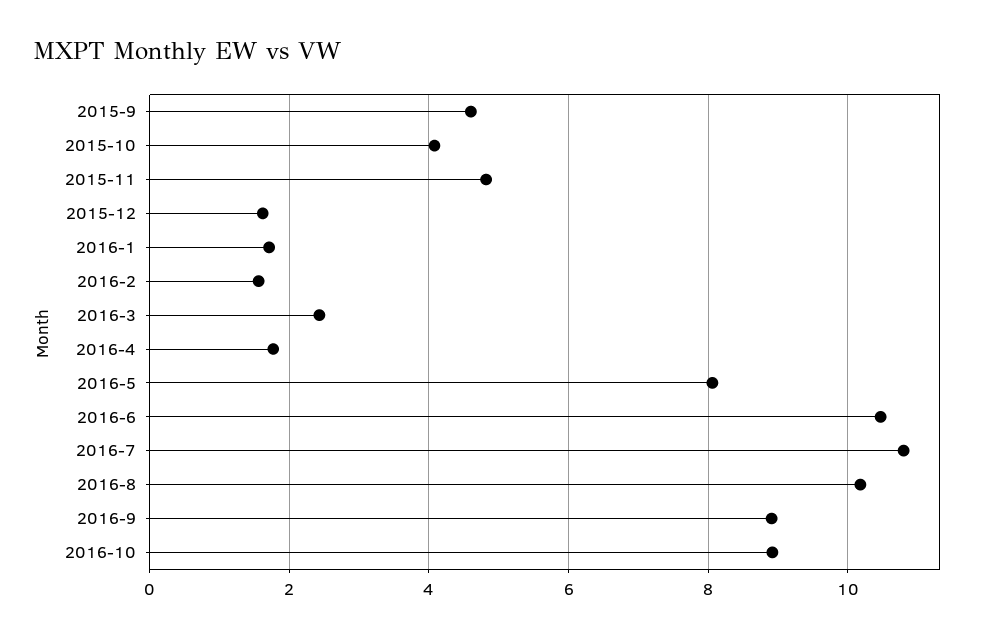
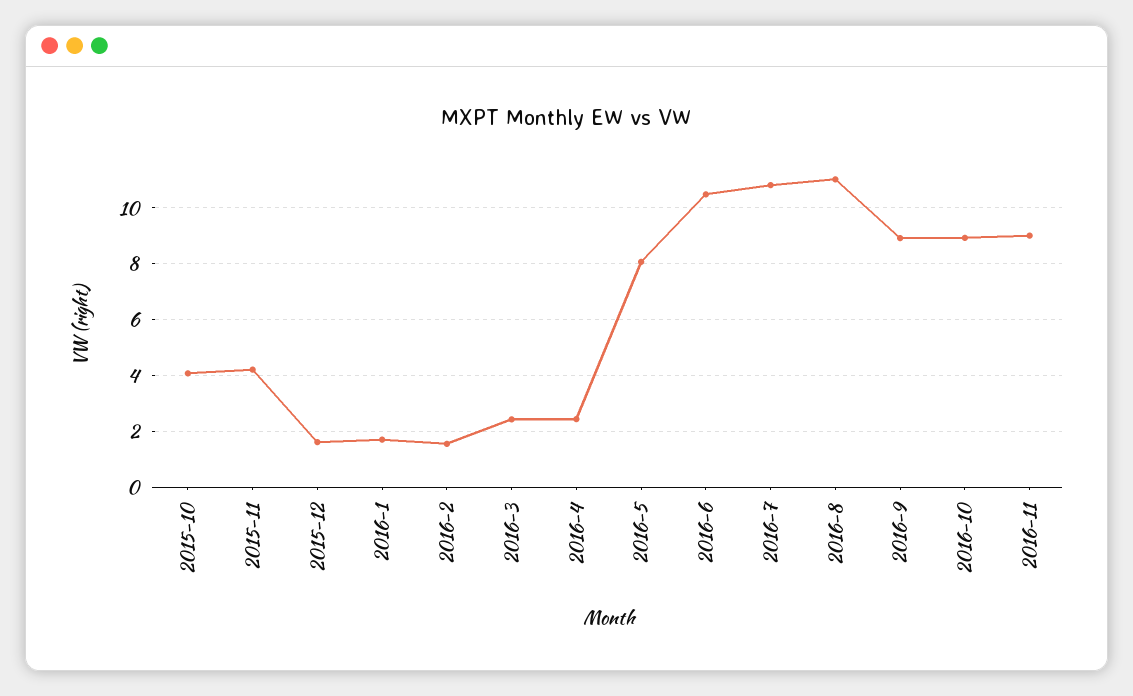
2015-9: 4.6 -> none
2015-11: 4.8 -> 4.25
2016-4: 1.8 -> 2.5
2016-8: 10.2 -> 11
2016-11: none -> 9

